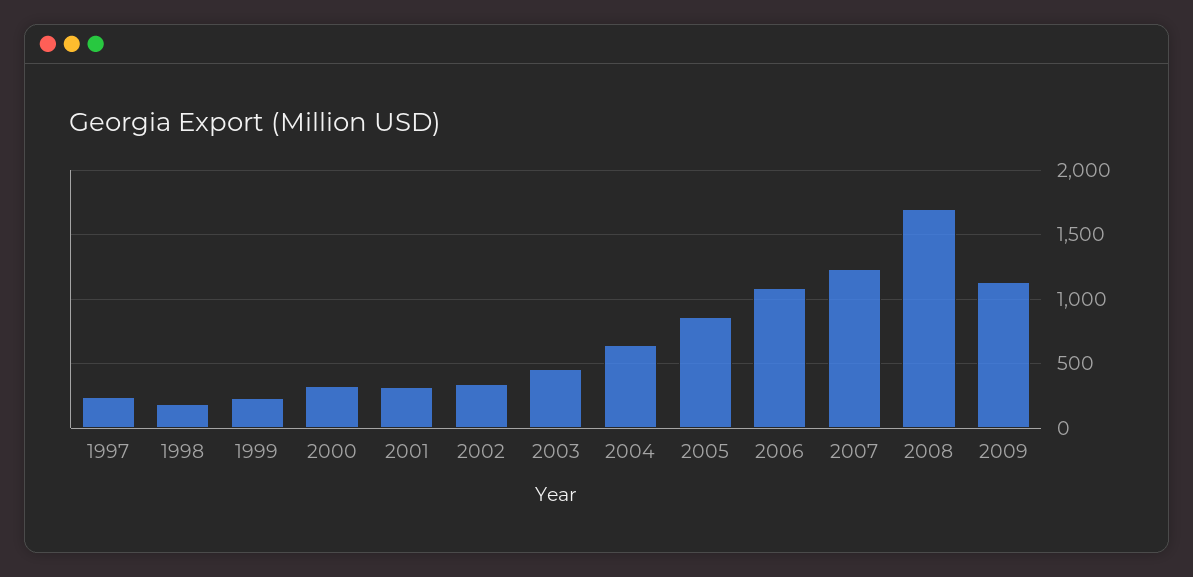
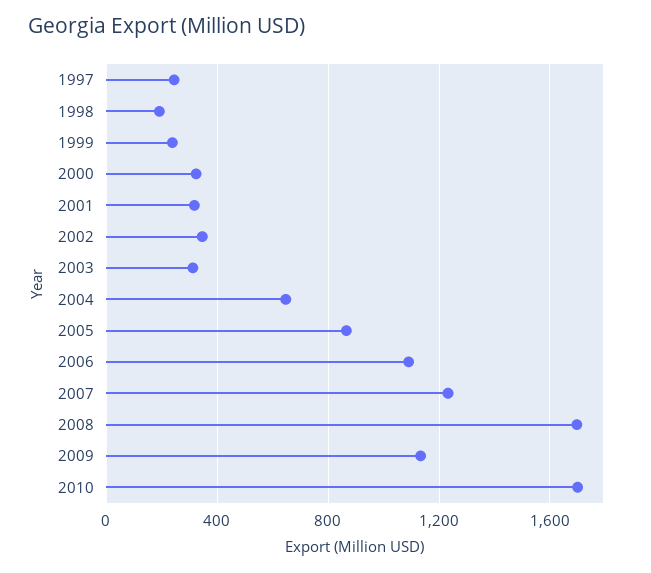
2003: 450 -> 300
2010: none -> 1700

